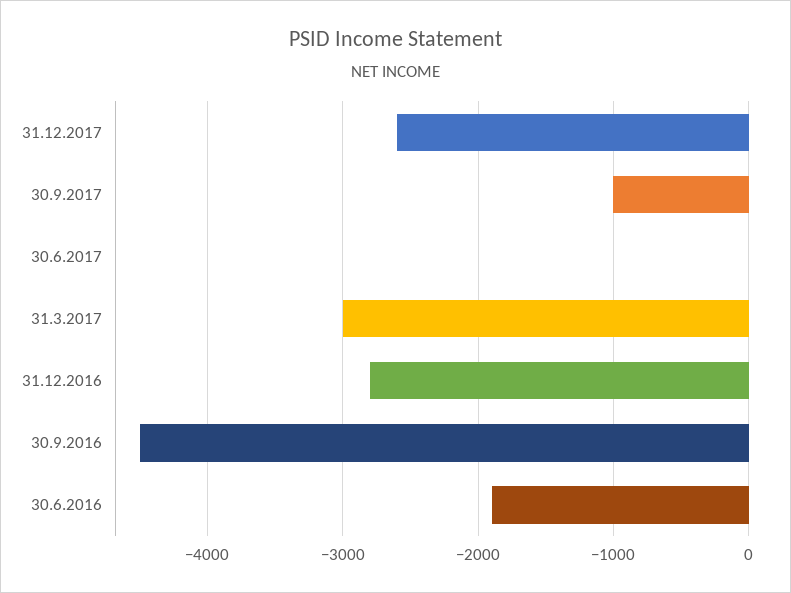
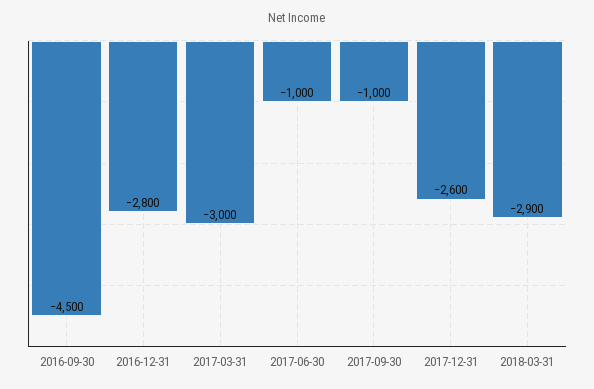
30.6.2017: 0 -> -1000
30.6.2016: -1900 -> none
2018-03-31: none -> -2900

